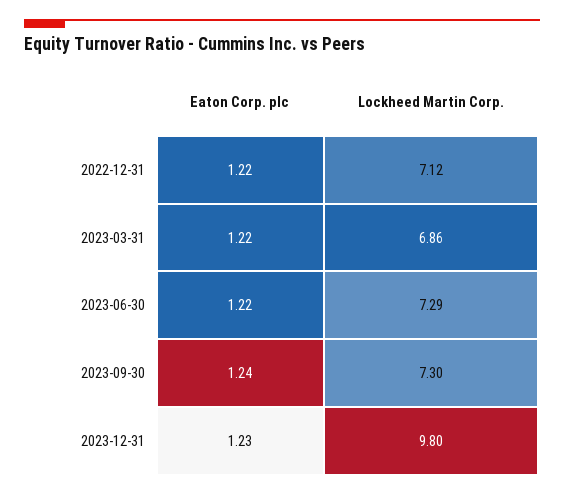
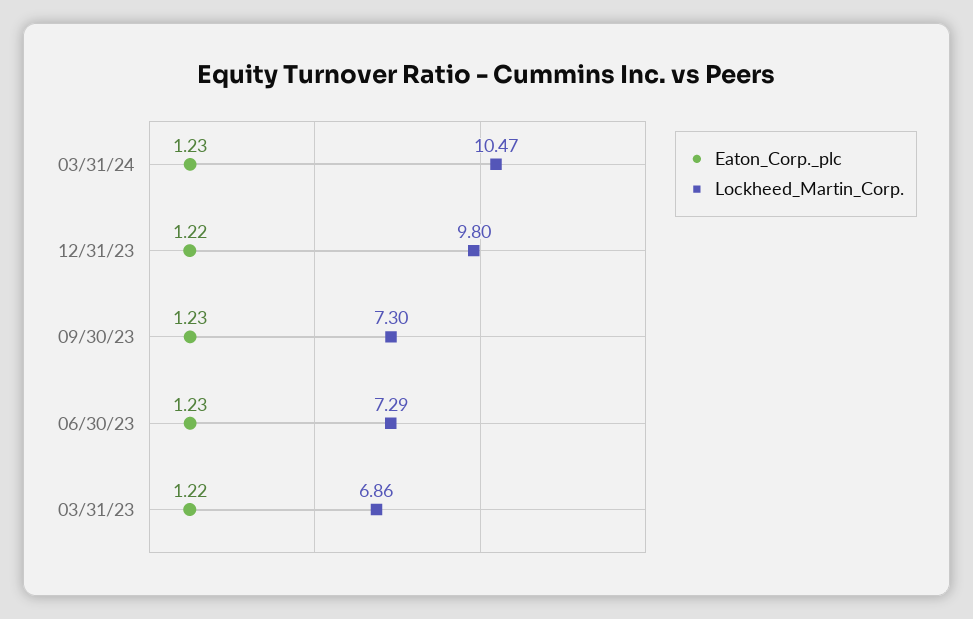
Eaton Corp. plc, 2022-12-31: 1.22 -> none
Lockheed Martin Corp., 2022-12-31: 7.12 -> none
Eaton Corp. plc, 2023-06-30: 1.22 -> 1.23
Eaton Corp. plc, 2023-09-30: 1.24 -> 1.23
Eaton Corp. plc, 2023-12-31: 1.23 -> 1.22
Eaton Corp. plc, 03/31/24: none -> 1.23
Lockheed Martin Corp., 03/31/24: none -> 10.47

